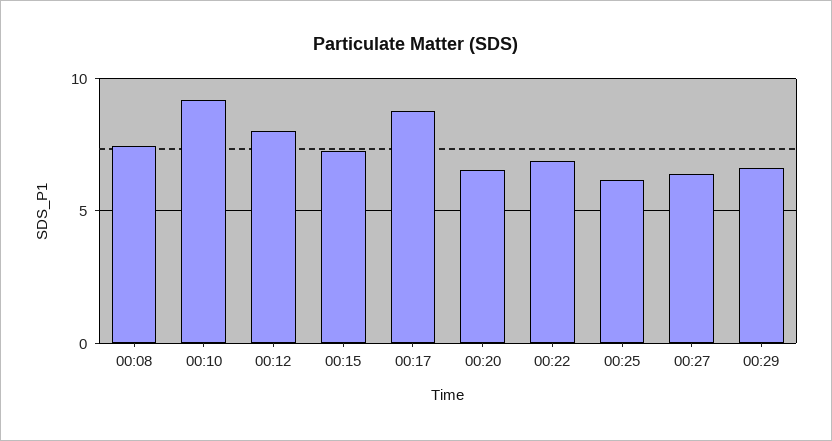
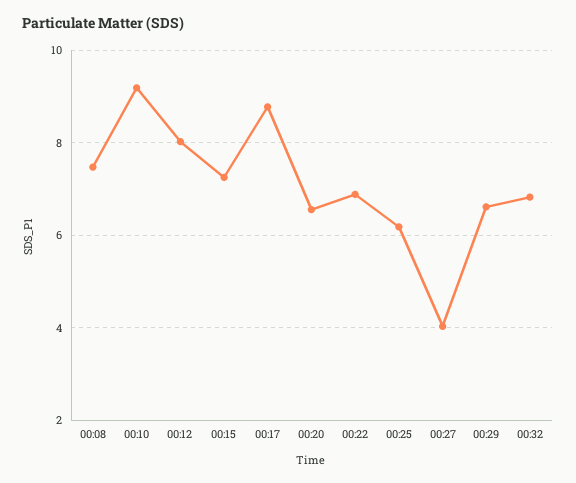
00:27: 6.5 -> 4
00:32: none -> 6.8

